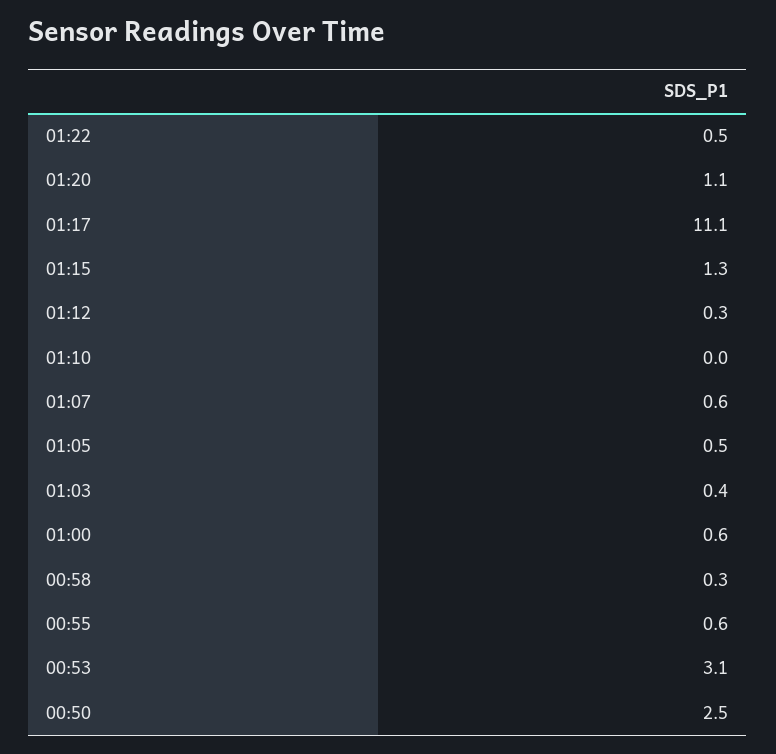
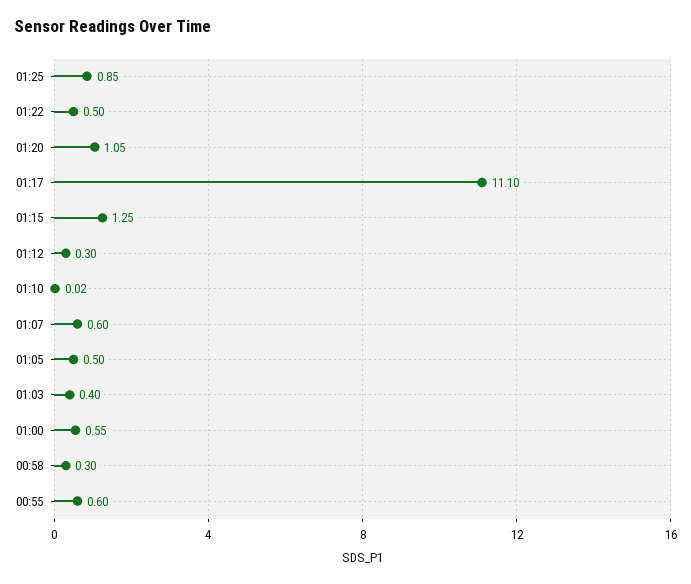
00:53: 3.1 -> none
00:50: 2.5 -> none
01:25: none -> 0.85

